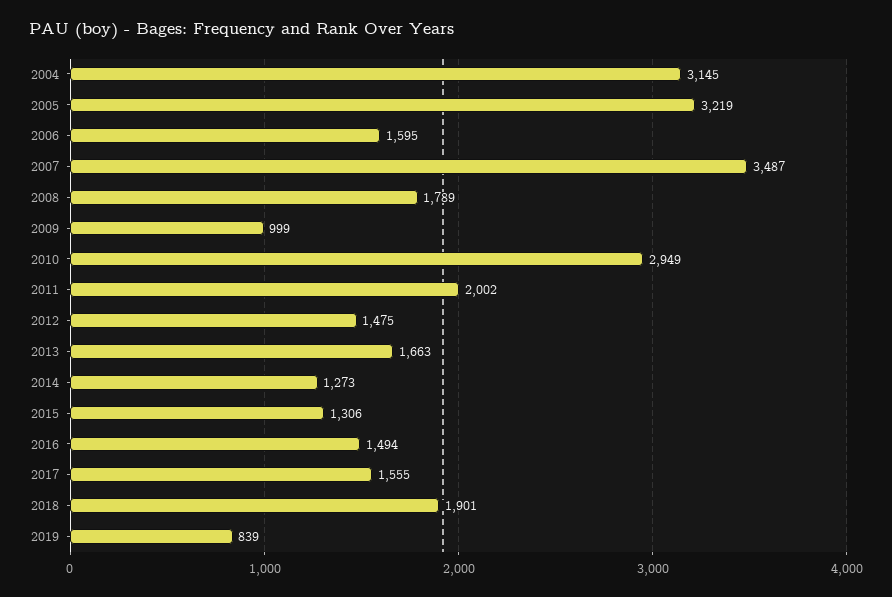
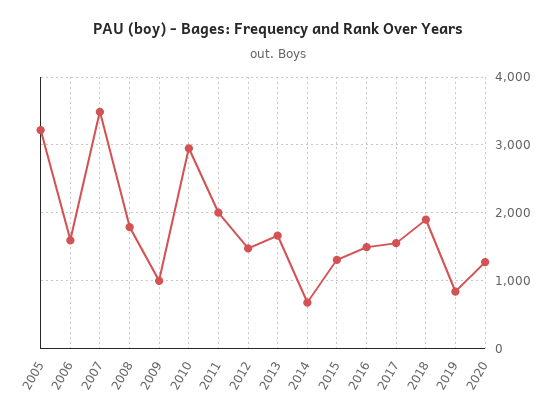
2004: 3145 -> none
2014: 1273 -> 700
2020: none -> 1300

